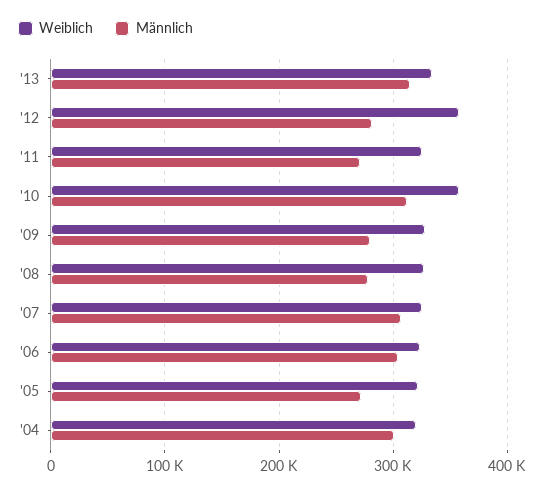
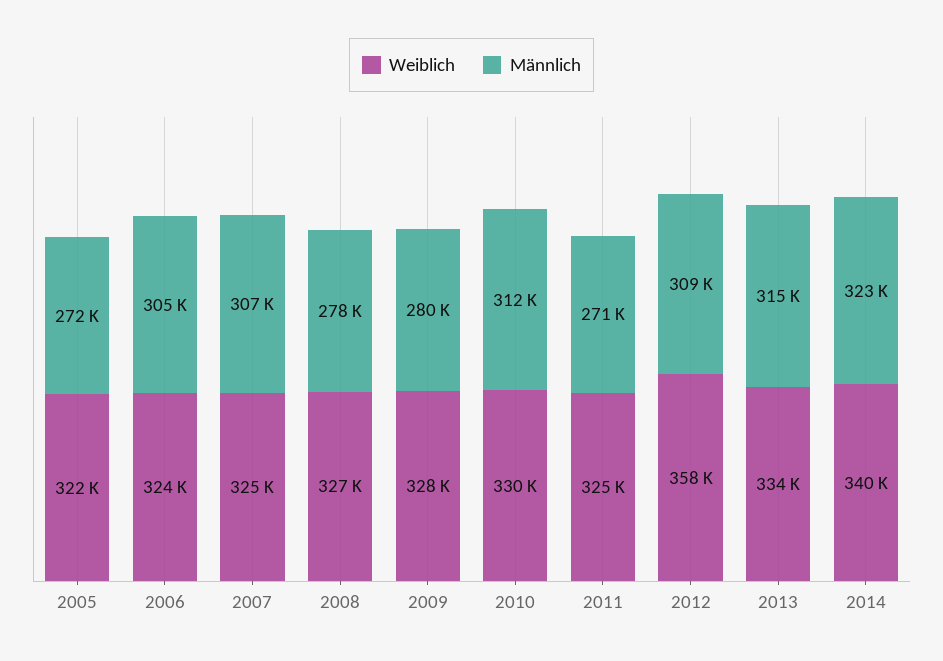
Männlich, '12: 280000 -> 309000
Weiblich, '10: 360000 -> 330000
Weiblich, '04: 320000 -> none
Männlich, '04: 300000 -> none
Weiblich, 2014: none -> 340000
Männlich, 2014: none -> 323000

